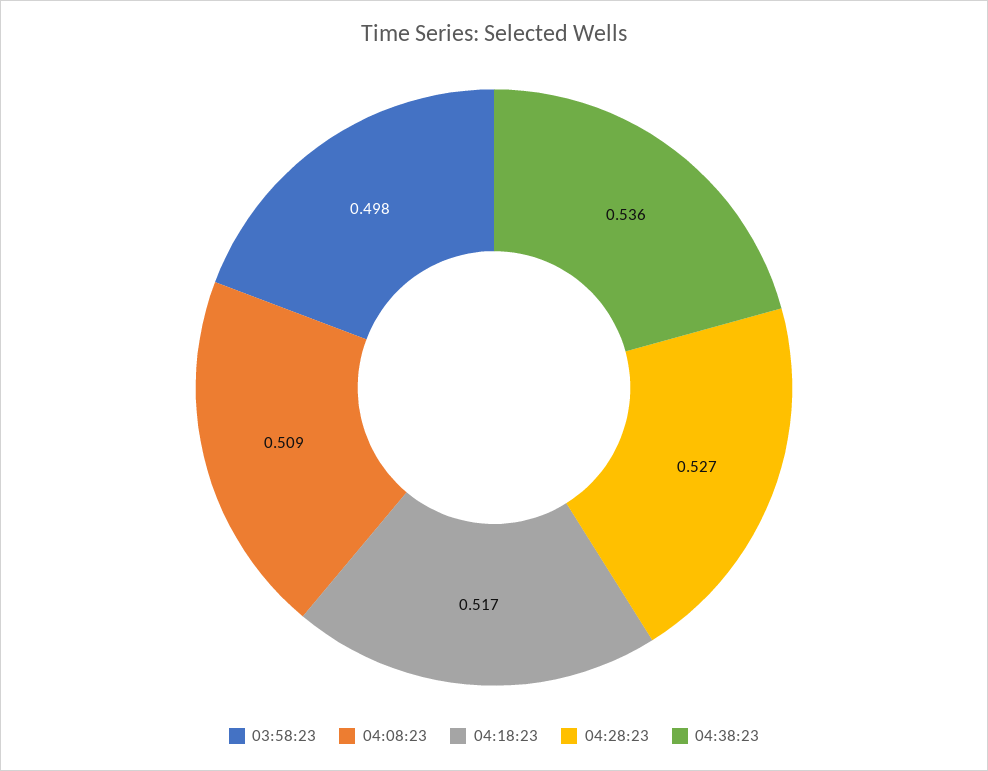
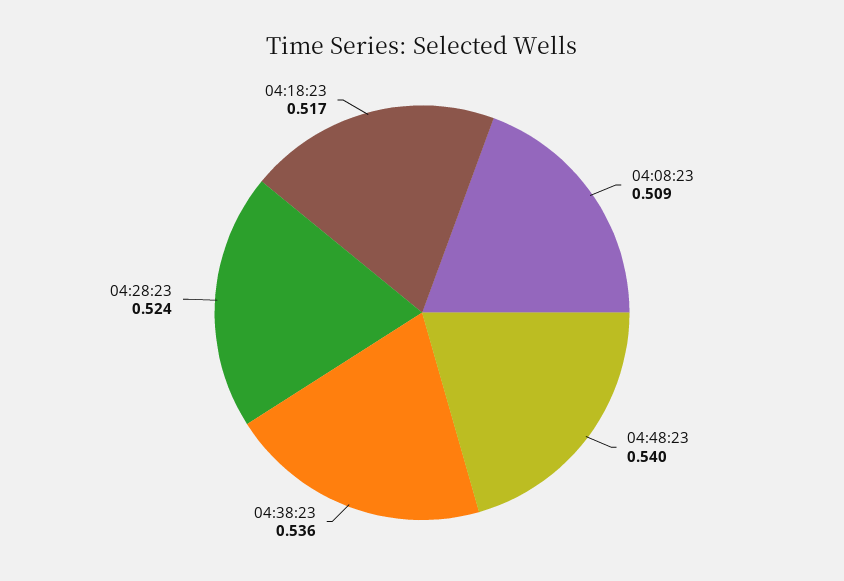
03:58:23: 0.498 -> none
04:28:23: 0.527 -> 0.524
04:48:23: none -> 0.54

